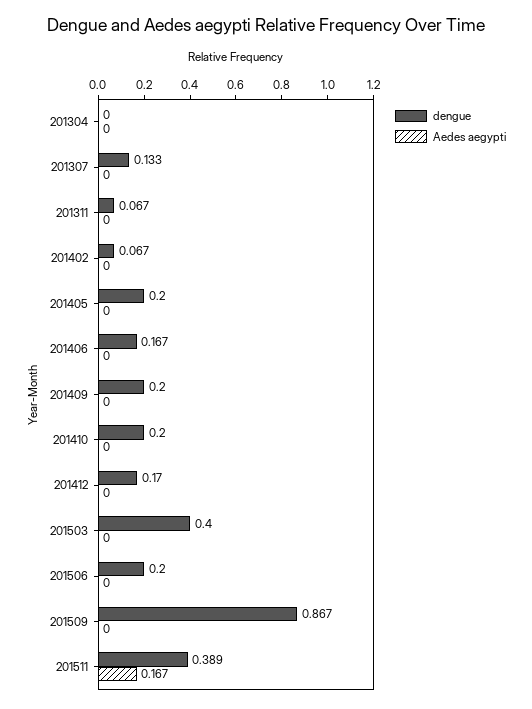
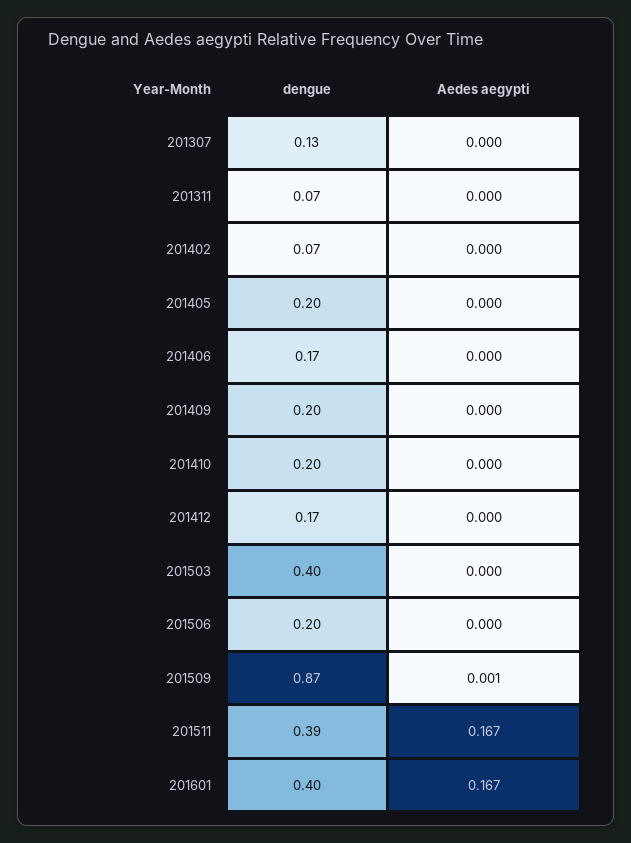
dengue, 201304: 0 -> none
Aedes aegypti, 201304: 0 -> none
Aedes aegypti, 201509: 0 -> 0.001
dengue, 201601: none -> 0.4
Aedes aegypti, 201601: none -> 0.167

